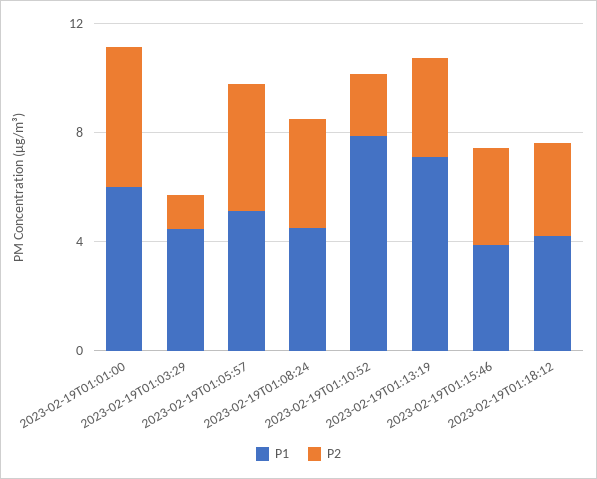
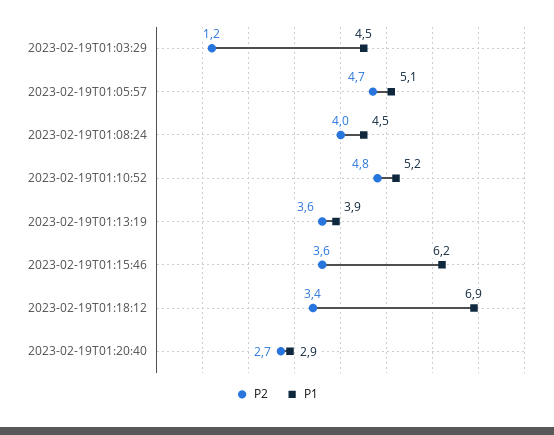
P1, 2023-02-19T01:01:00: 6 -> none
P2, 2023-02-19T01:01:00: 5 -> none
P1, 2023-02-19T01:10:52: 8 -> 5.2
P2, 2023-02-19T01:10:52: 2 -> 4.8
P1, 2023-02-19T01:13:19: 7 -> 3.9
P1, 2023-02-19T01:15:46: 4 -> 6.2
P1, 2023-02-19T01:18:12: 4 -> 6.9
P2, 2023-02-19T01:20:40: none -> 2.7
P1, 2023-02-19T01:20:40: none -> 2.9

